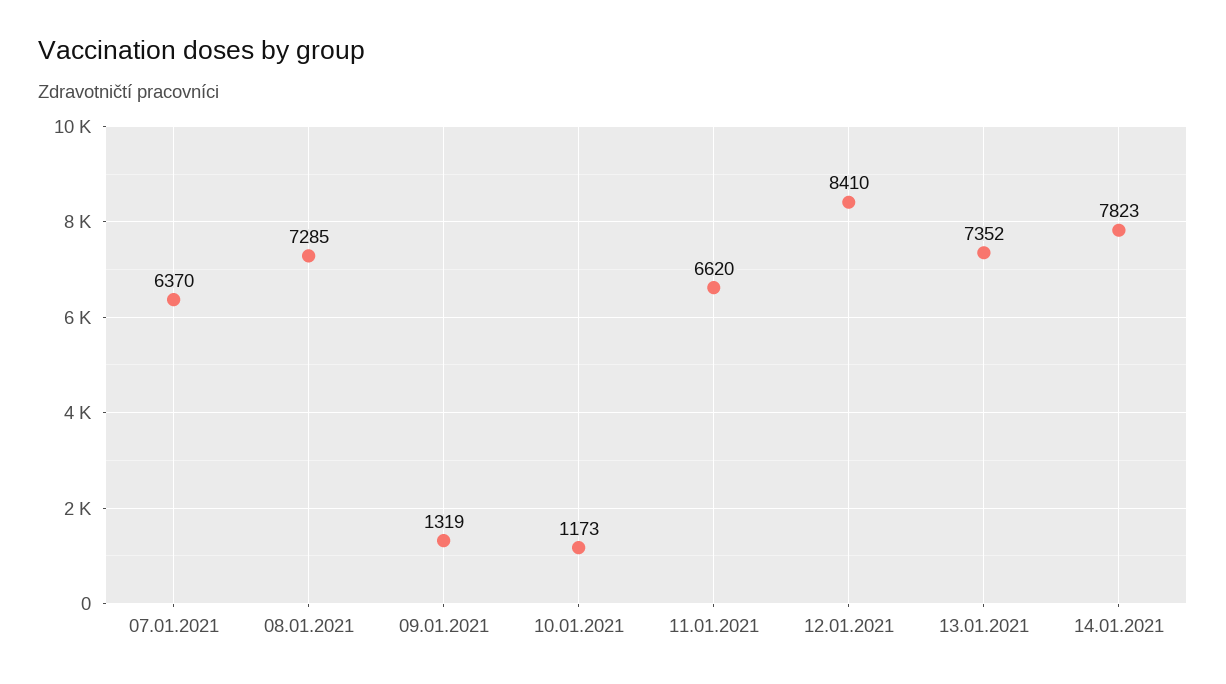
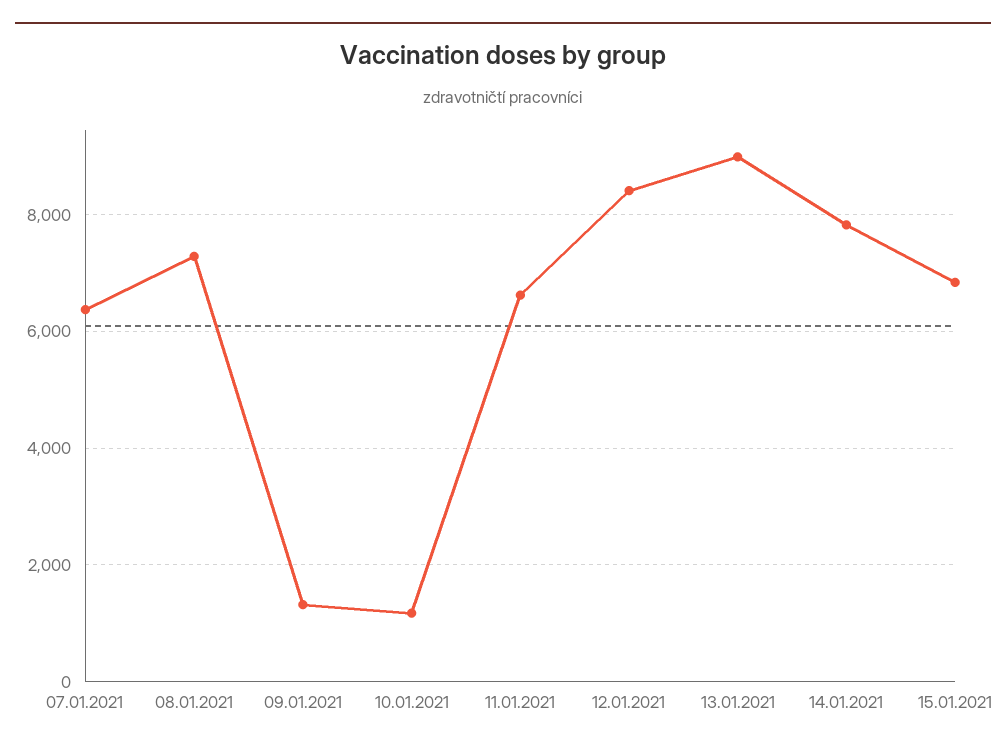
13.01.2021: 7352 -> 9000
15.01.2021: none -> 6800

